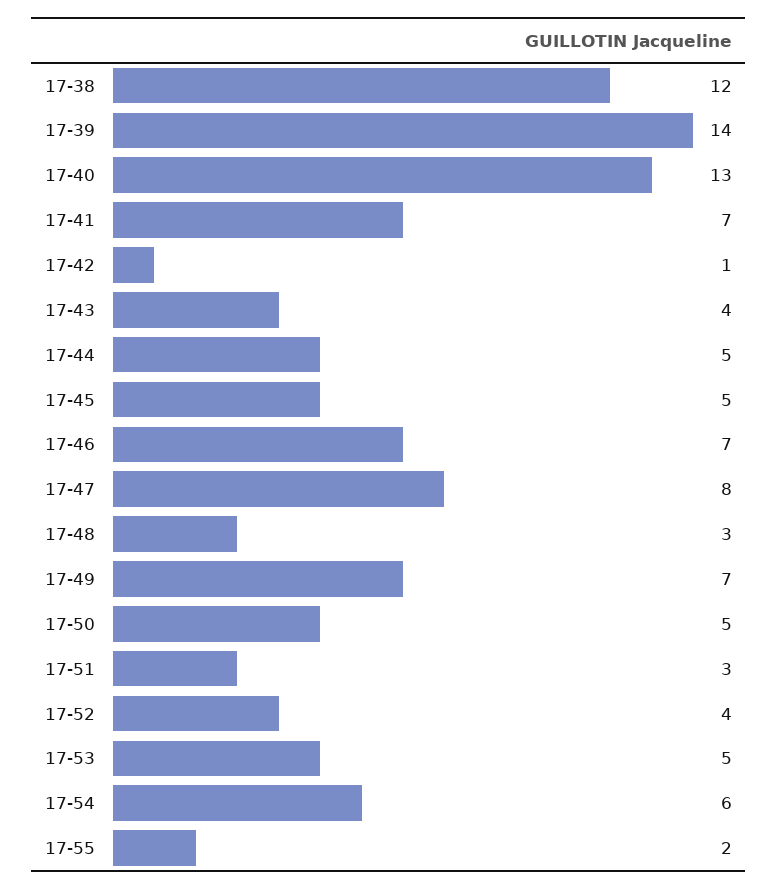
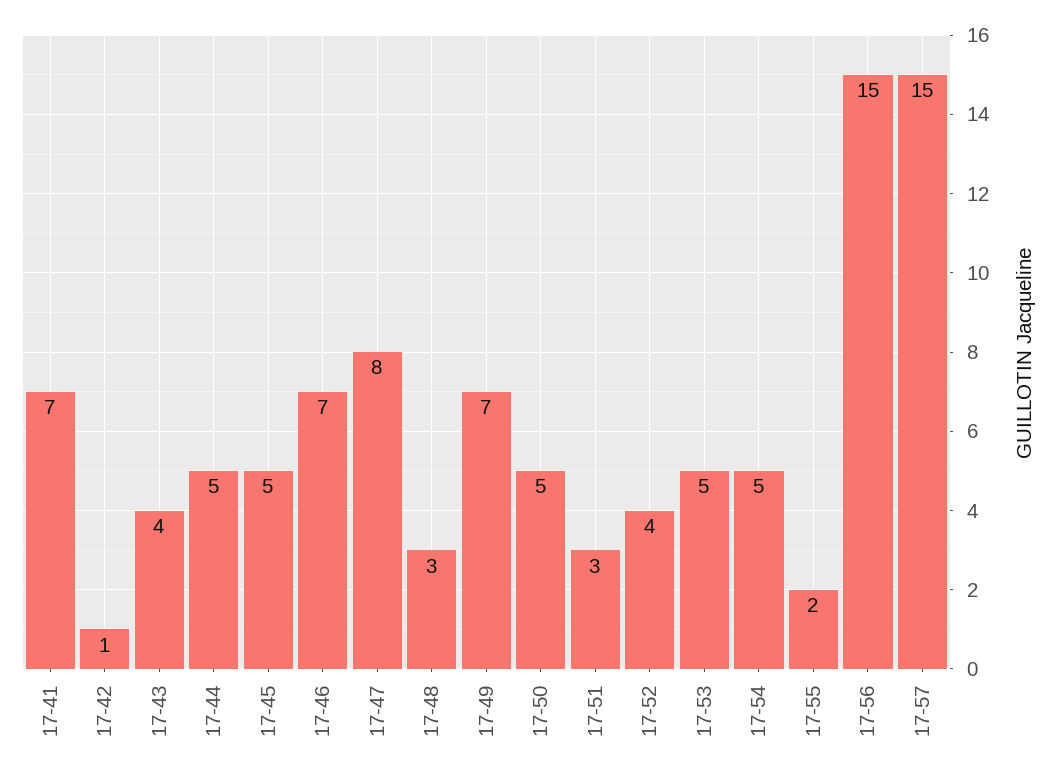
17-38: 12 -> none
17-39: 14 -> none
17-40: 13 -> none
17-54: 6 -> 5
17-56: none -> 15
17-57: none -> 15

